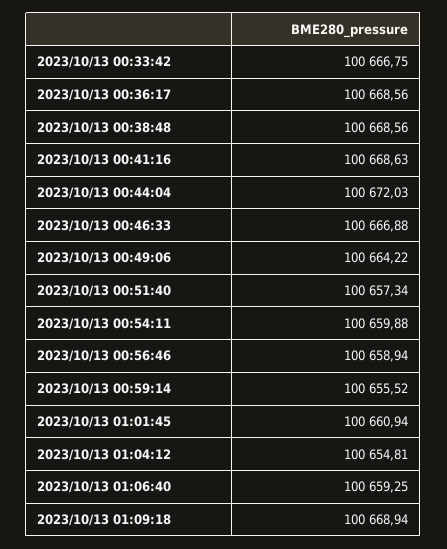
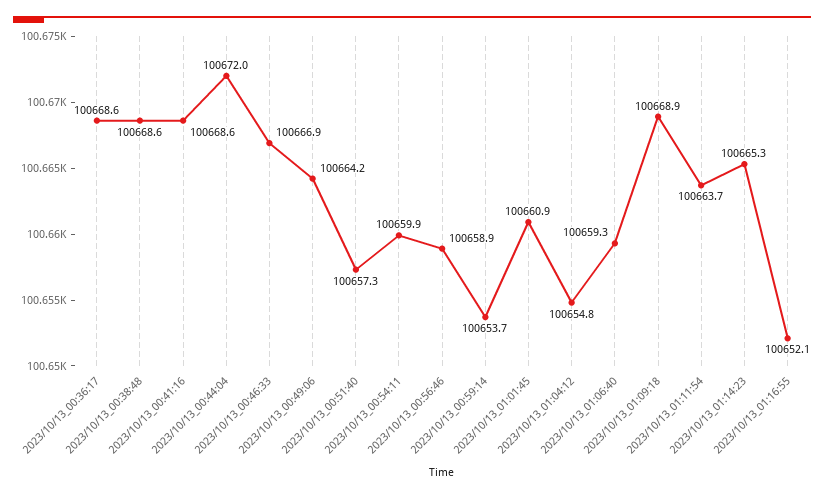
2023/10/13 00:33:42: 100666.75 -> none
2023/10/13 00:59:14: 100655.52 -> 100653.7
2023/10/13_01:11:54: none -> 100663.7
2023/10/13_01:14:23: none -> 100665.3
2023/10/13_01:16:55: none -> 100652.1

